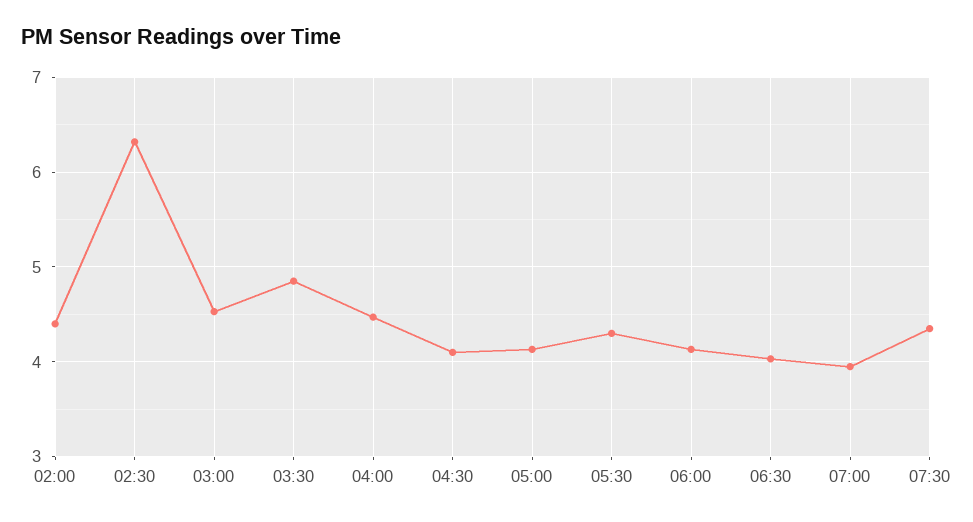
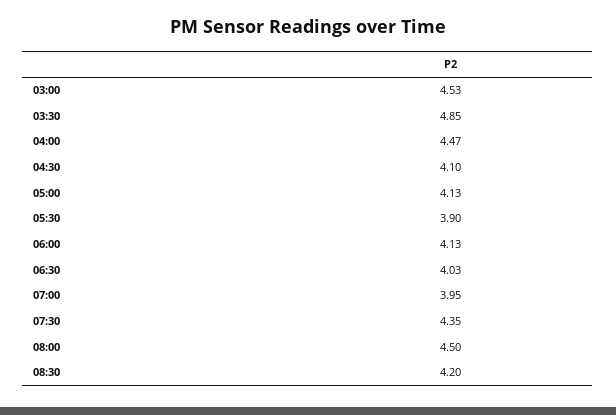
02:00: 4.4 -> none
02:30: 6.3 -> none
05:30: 4.3 -> 3.9
08:00: none -> 4.5
08:30: none -> 4.2

